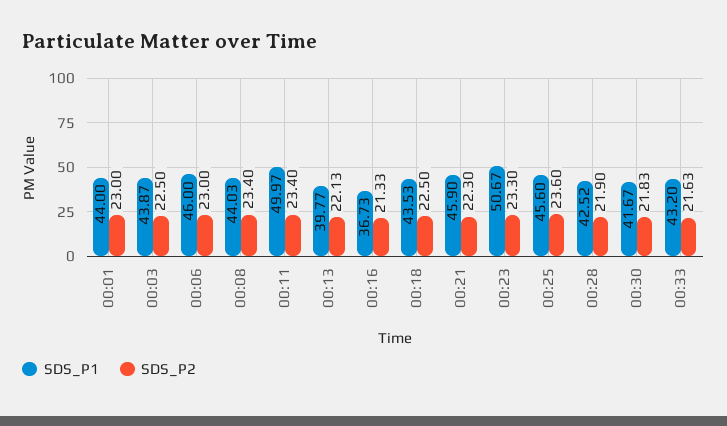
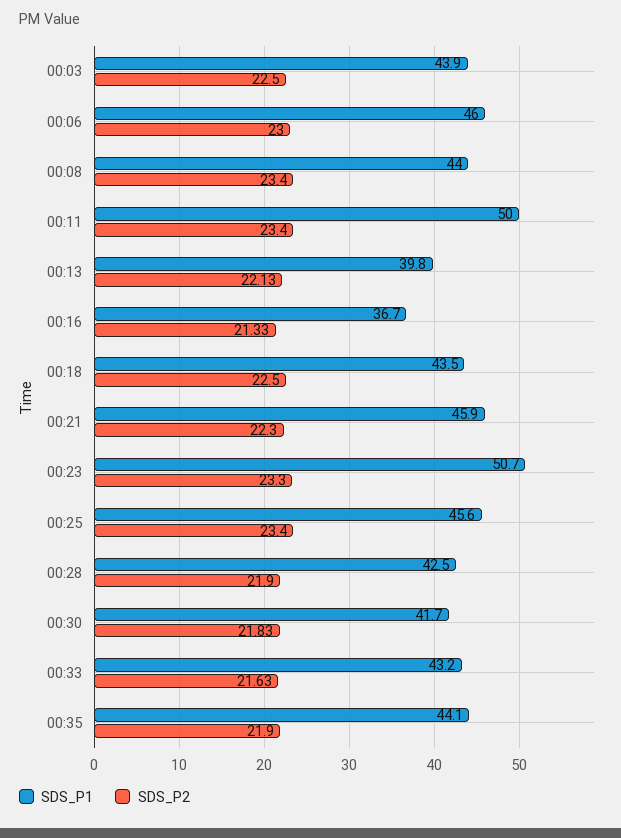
SDS_P1, 00:01: 44 -> none
SDS_P2, 00:01: 23 -> none
SDS_P2, 00:25: 23.6 -> 23.4
SDS_P1, 00:35: none -> 44.1
SDS_P2, 00:35: none -> 21.9

